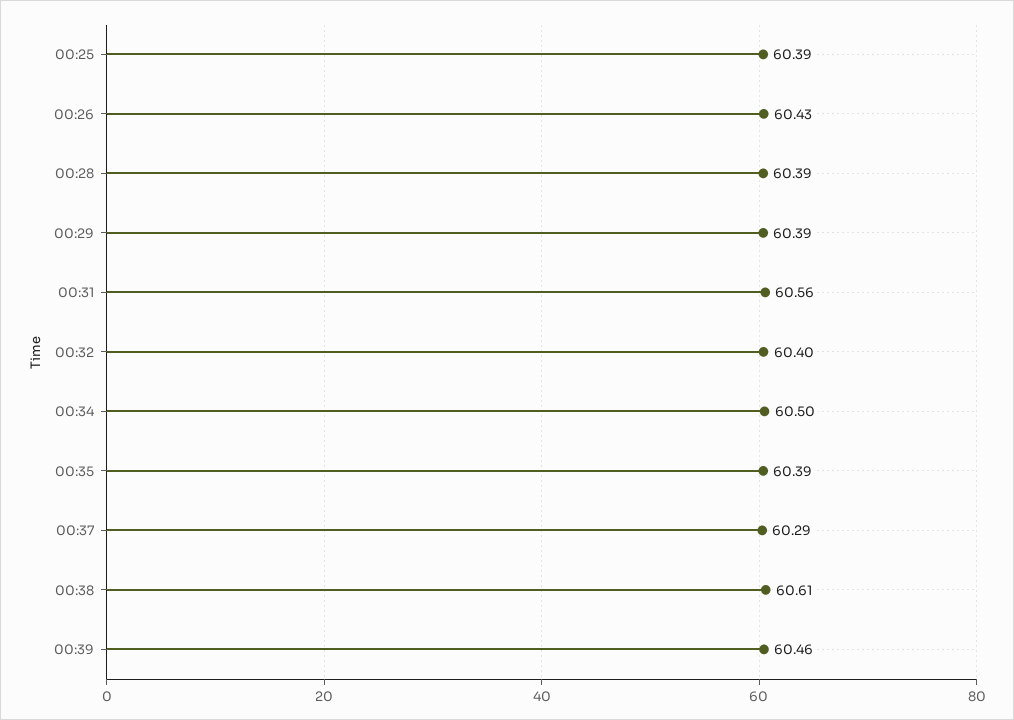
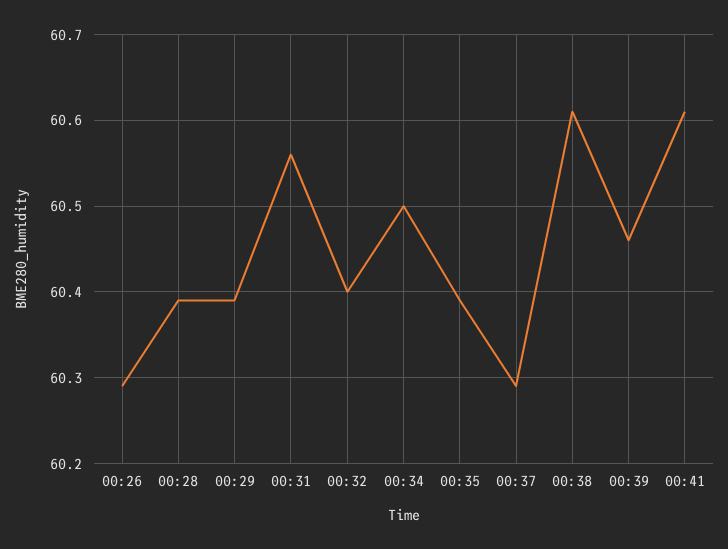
00:25: 60.39 -> none
00:26: 60.43 -> 60.29
00:41: none -> 60.61

